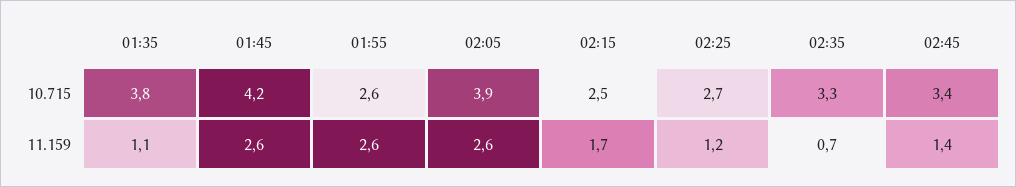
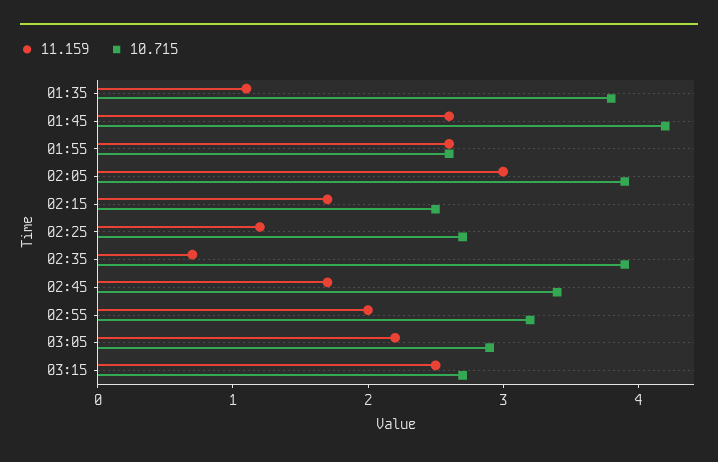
10.715, 02:35: 3.3 -> 3.9
11.159, 02:05: 2.6 -> 3
11.159, 02:45: 1.4 -> 1.7
11.159, 02:55: none -> 2
10.715, 02:55: none -> 3.2
11.159, 03:05: none -> 2.2
10.715, 03:05: none -> 2.9
11.159, 03:15: none -> 2.5
10.715, 03:15: none -> 2.7

